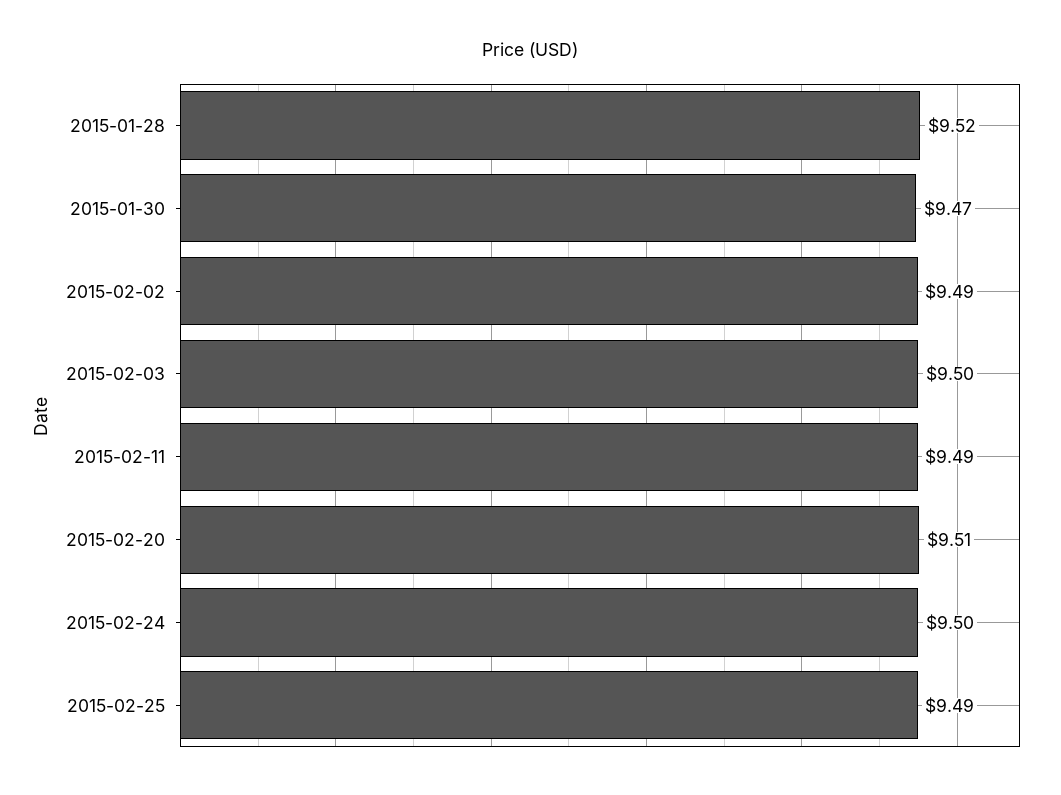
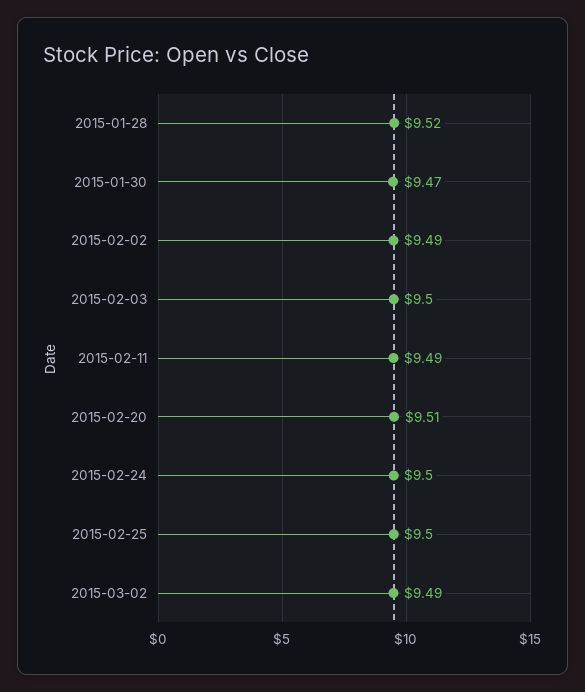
2015-02-25: 9.49 -> 9.5
2015-03-02: none -> 9.49

